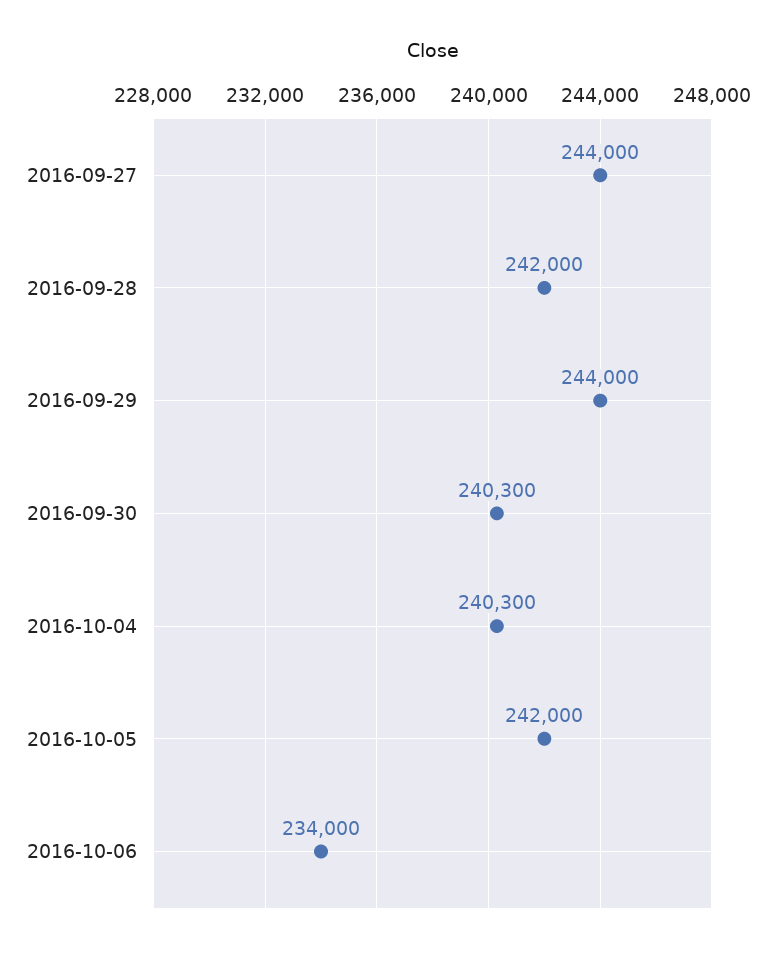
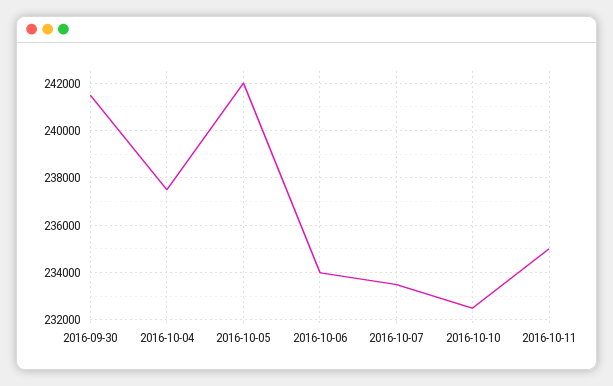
2016-09-27: 244000 -> none
2016-09-28: 242000 -> none
2016-09-29: 244000 -> none
2016-09-30: 240300 -> 241500
2016-10-04: 240300 -> 237500
2016-10-07: none -> 233500
2016-10-10: none -> 232500
2016-10-11: none -> 235000

